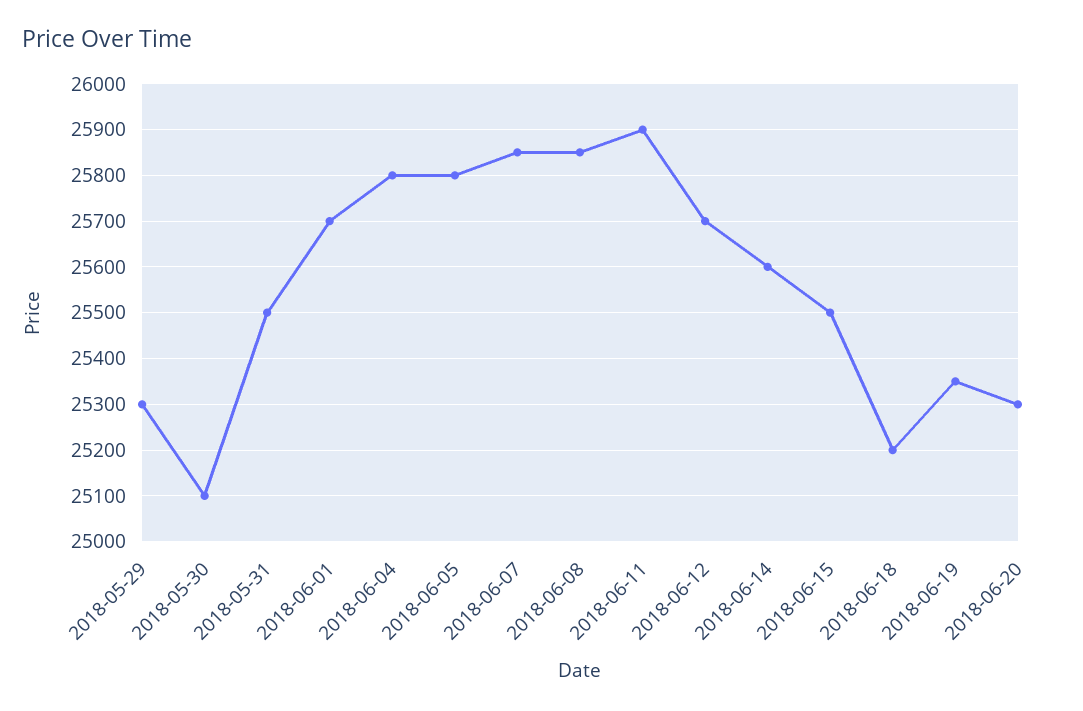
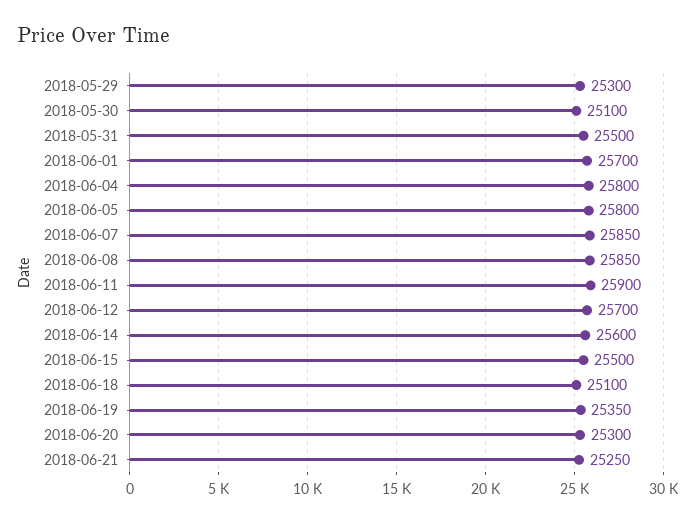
2018-06-18: 25200 -> 25100
2018-06-21: none -> 25250

